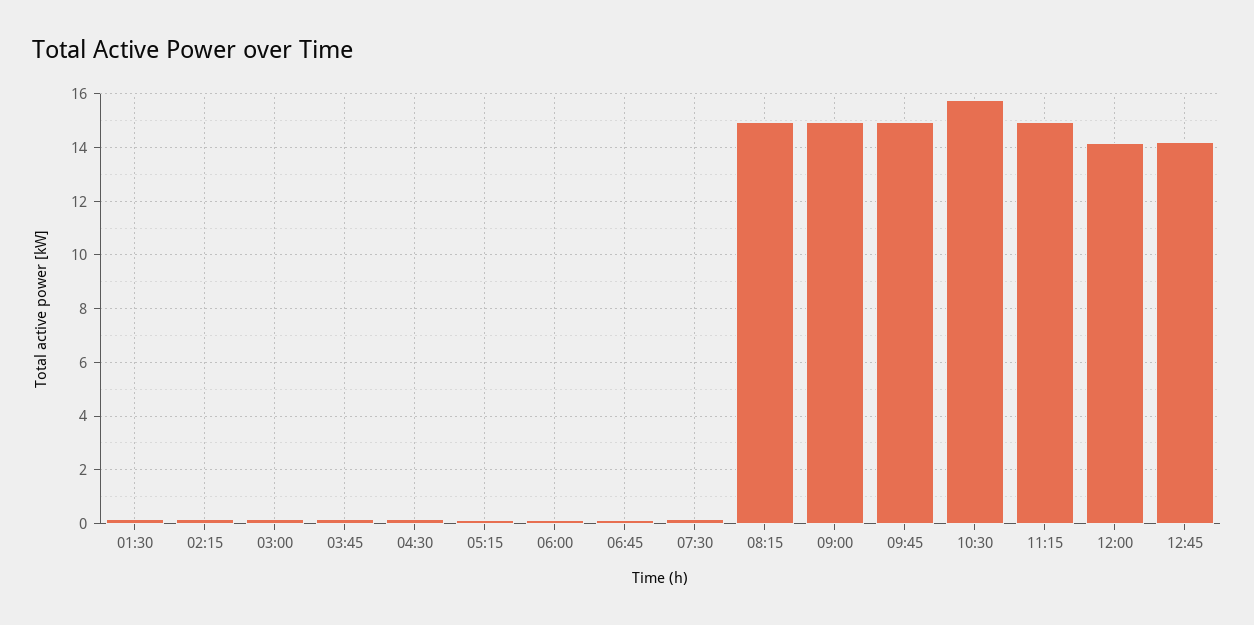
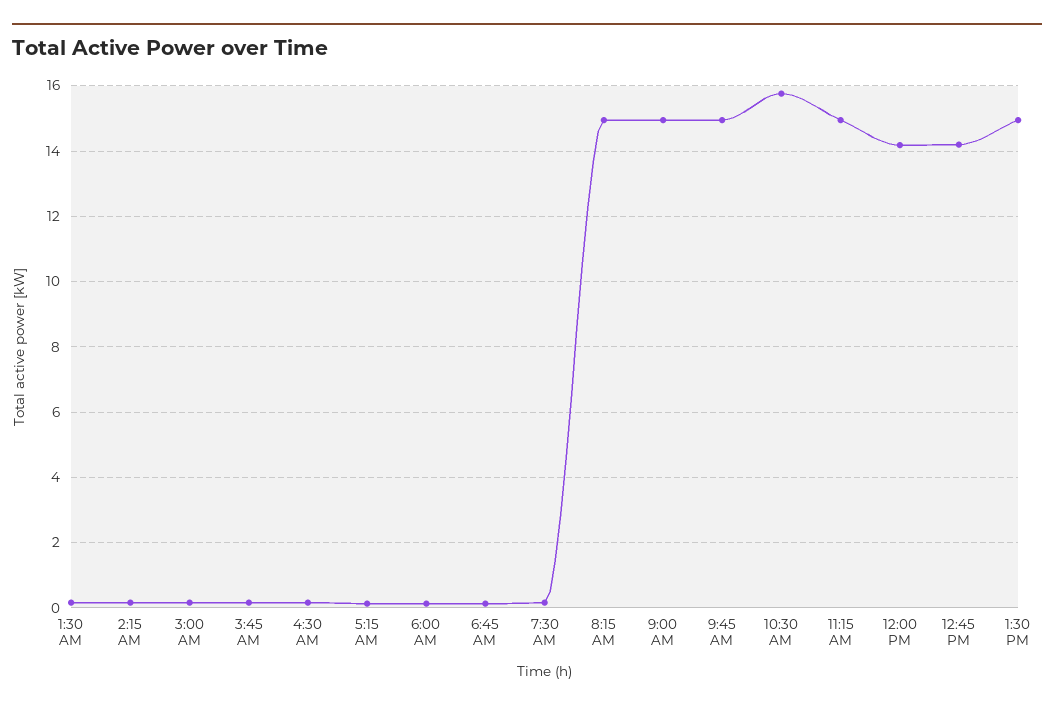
1:30 PM: none -> 15

